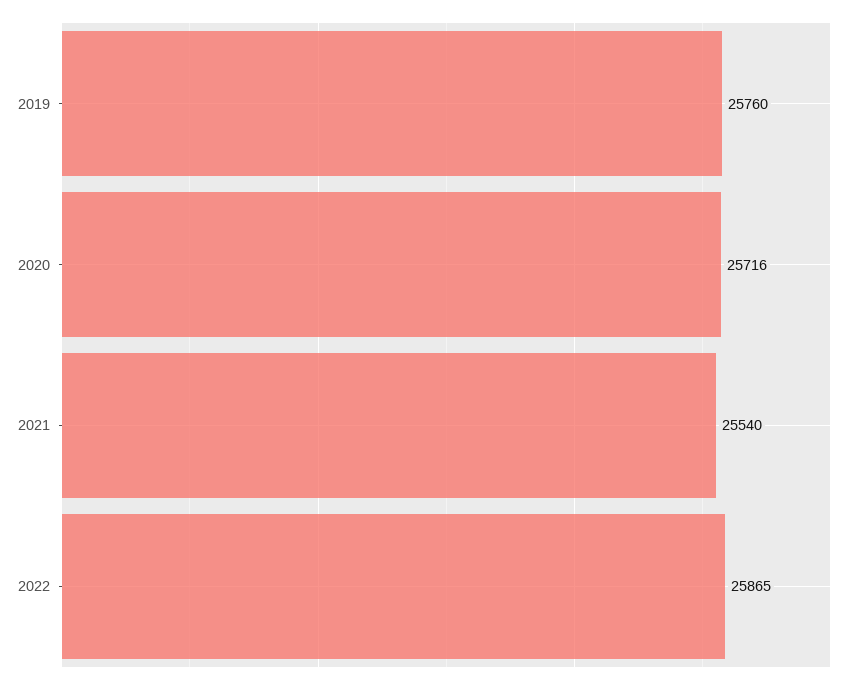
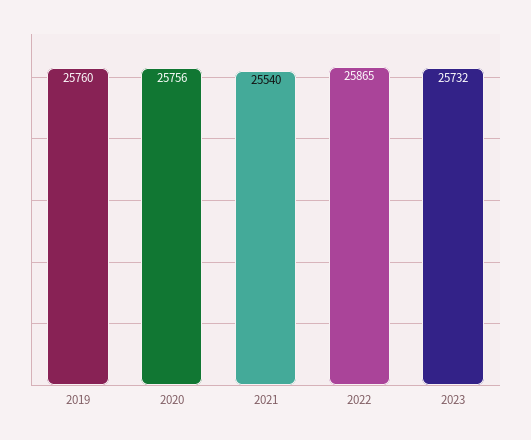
2020: 25716 -> 25756
2023: none -> 25732

